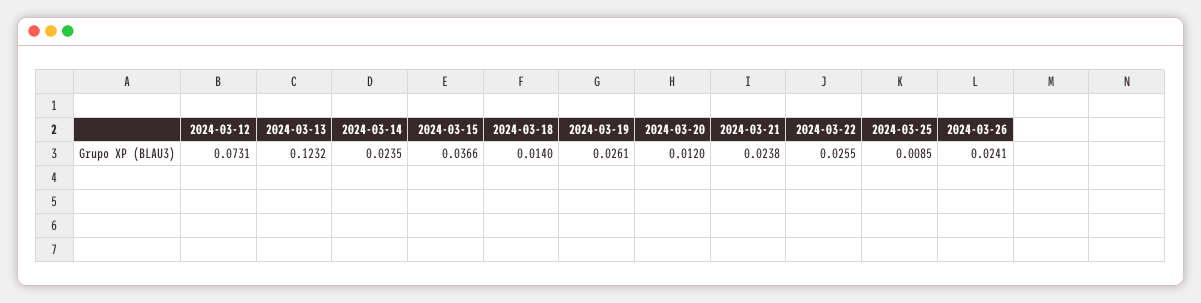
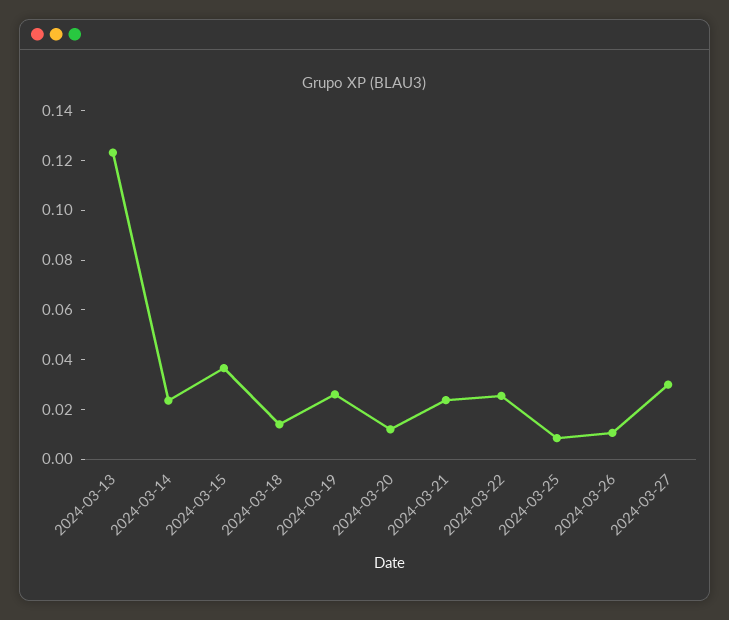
2024-03-12: 0.0731 -> none
2024-03-26: 0.0241 -> 0.01
2024-03-27: none -> 0.03

